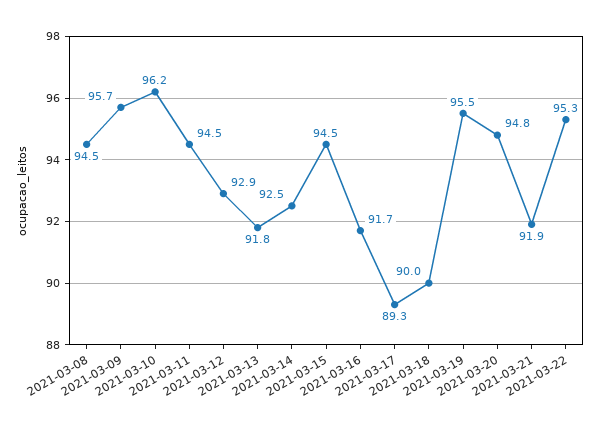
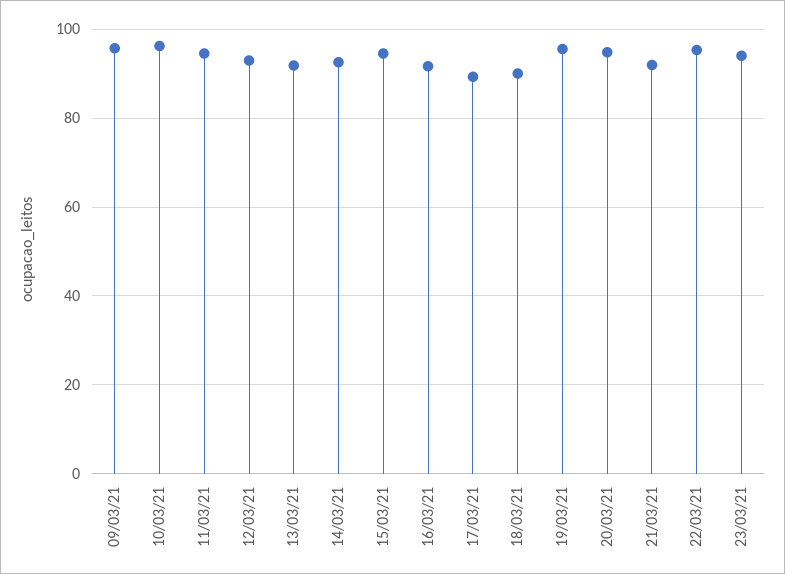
2021-03-08: 94.5 -> none
23/03/21: none -> 94

